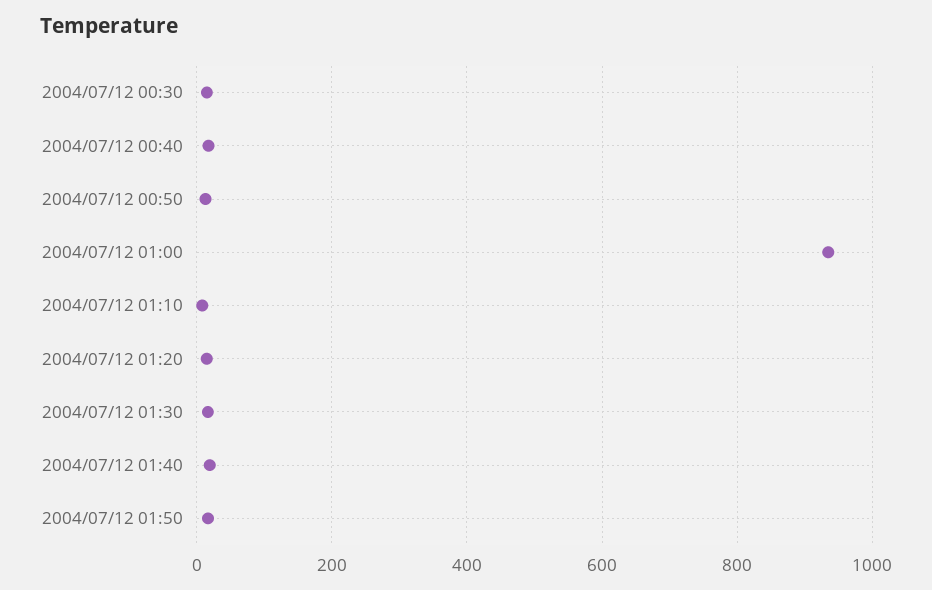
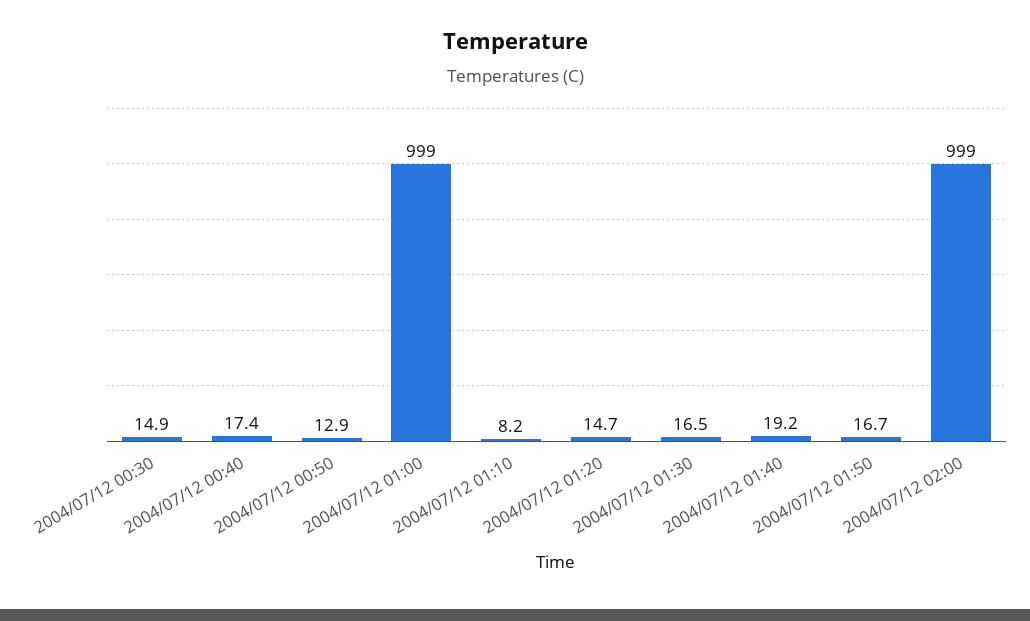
2004/07/12 01:00: 940 -> 999
2004/07/12 02:00: none -> 999

